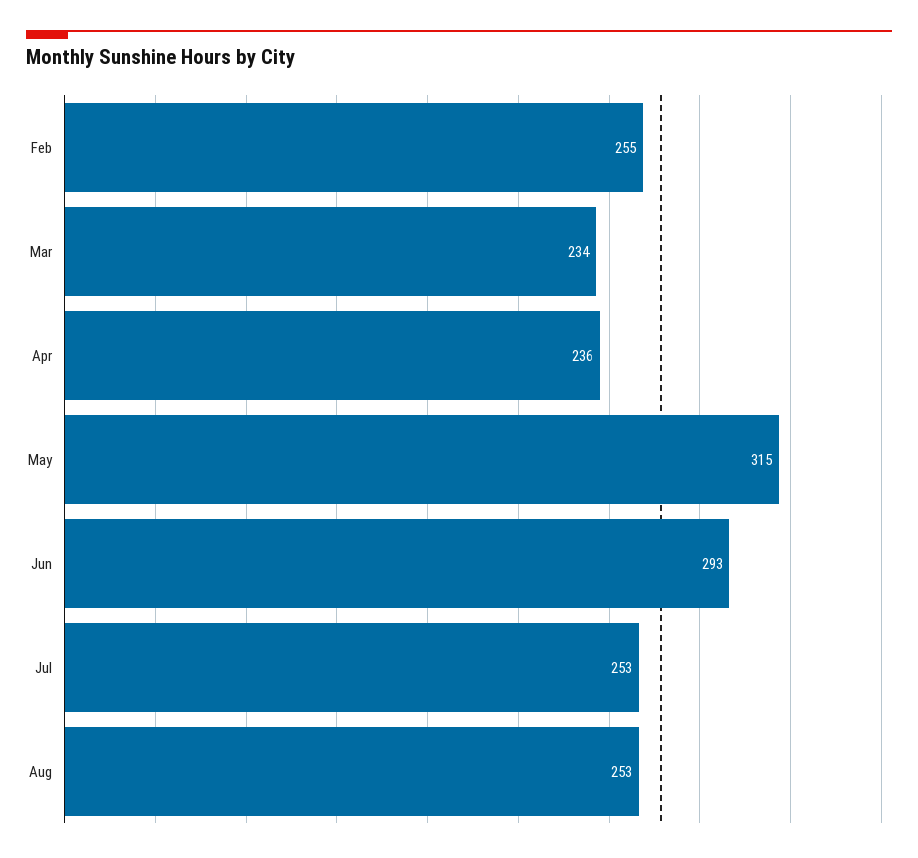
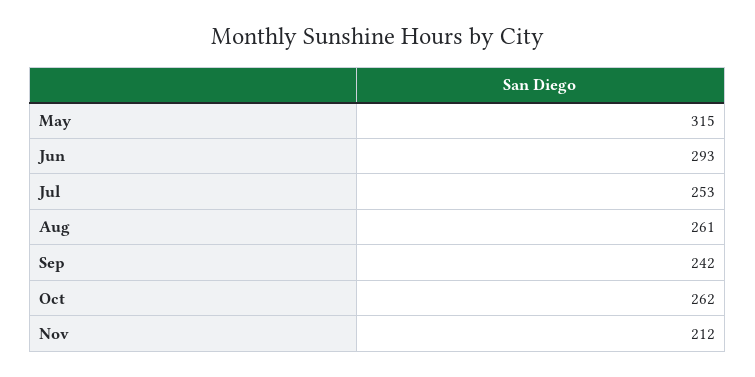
Feb: 255 -> none
Mar: 234 -> none
Apr: 236 -> none
Aug: 253 -> 261
Sep: none -> 242
Oct: none -> 262
Nov: none -> 212

